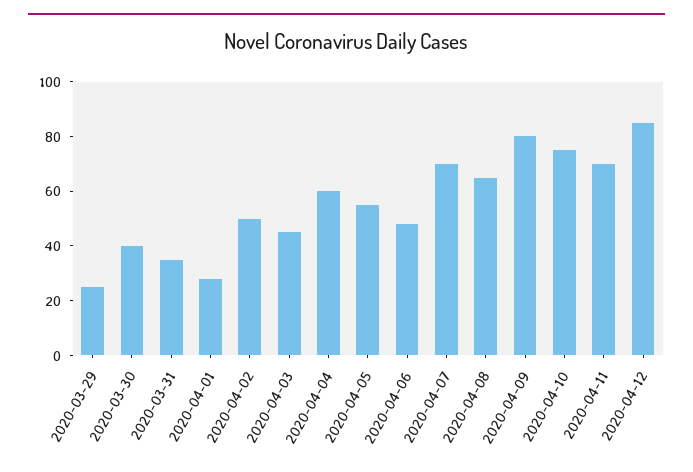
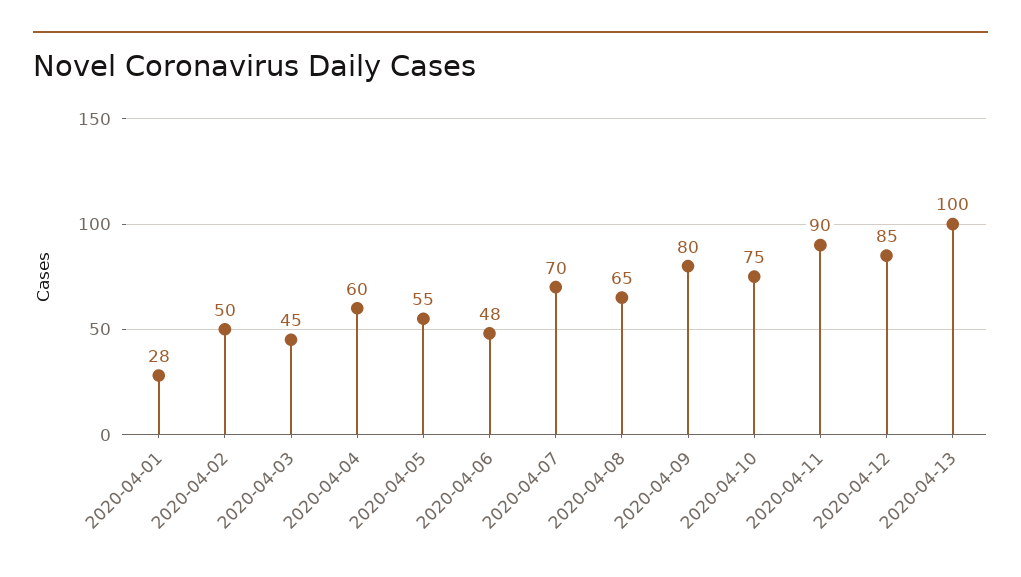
2020-03-29: 25 -> none
2020-03-30: 40 -> none
2020-03-31: 35 -> none
2020-04-11: 70 -> 90
2020-04-13: none -> 100

